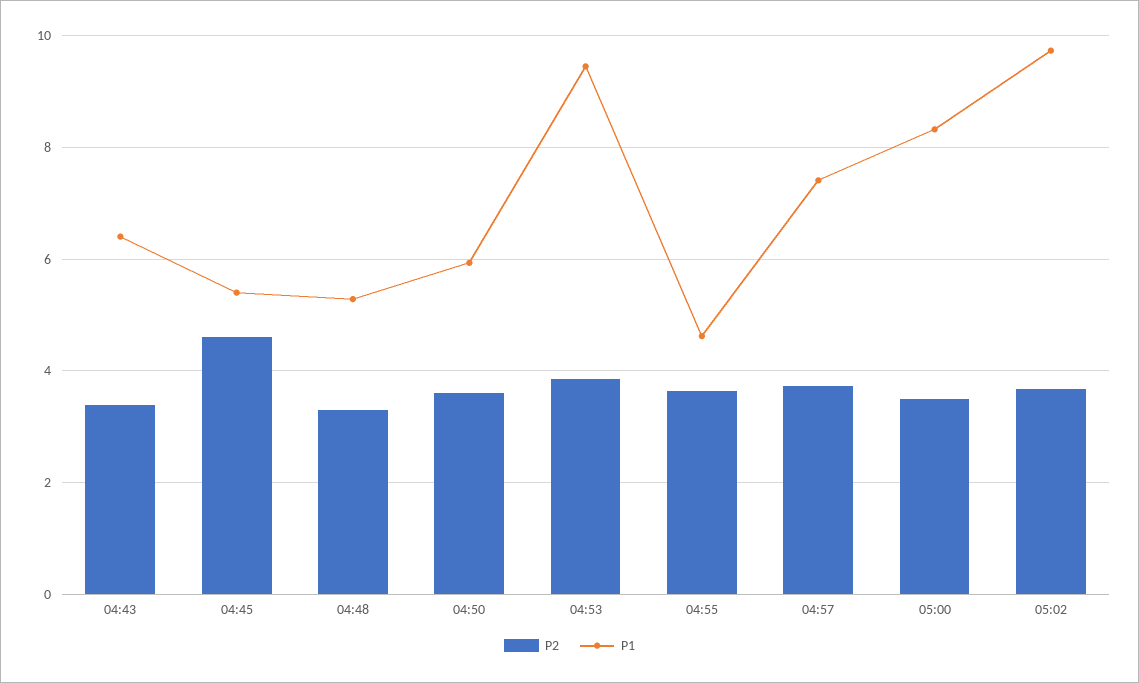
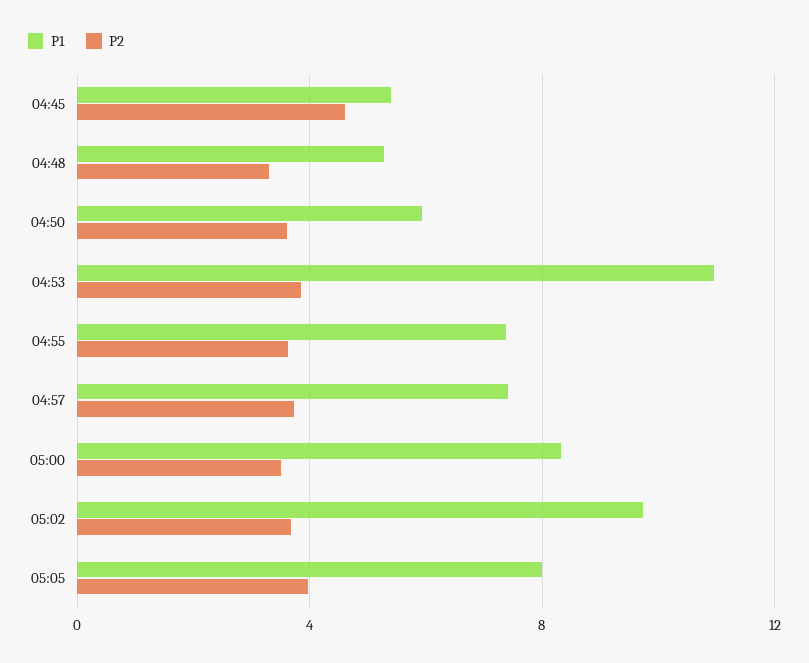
P2, 04:43: 3.4 -> none
P1, 04:43: 6.4 -> none
P1, 04:53: 9.4 -> 11
P1, 04:55: 4.6 -> 7.5
P1, 05:05: none -> 8
P2, 05:05: none -> 4

